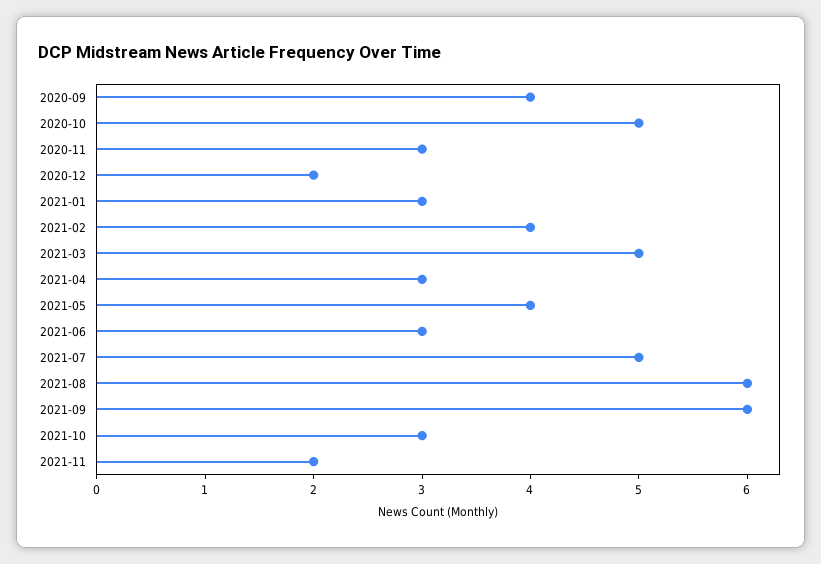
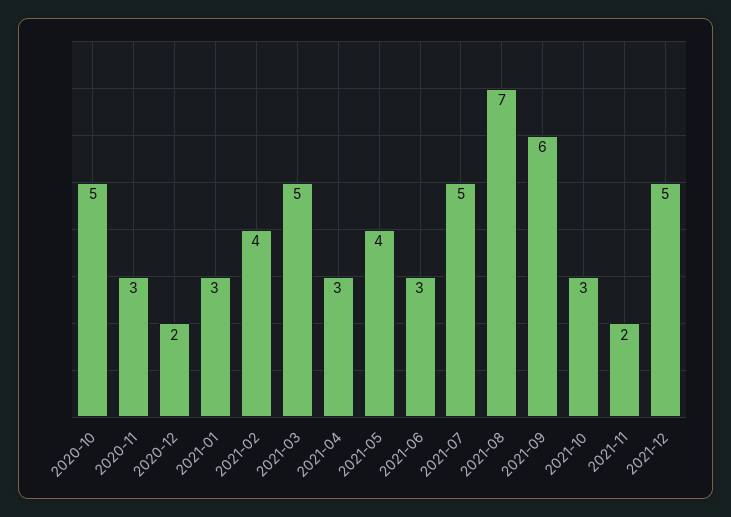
2020-09: 4 -> none
2021-08: 6 -> 7
2021-12: none -> 5

